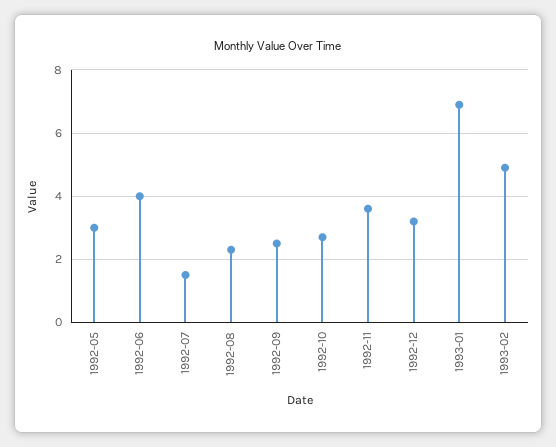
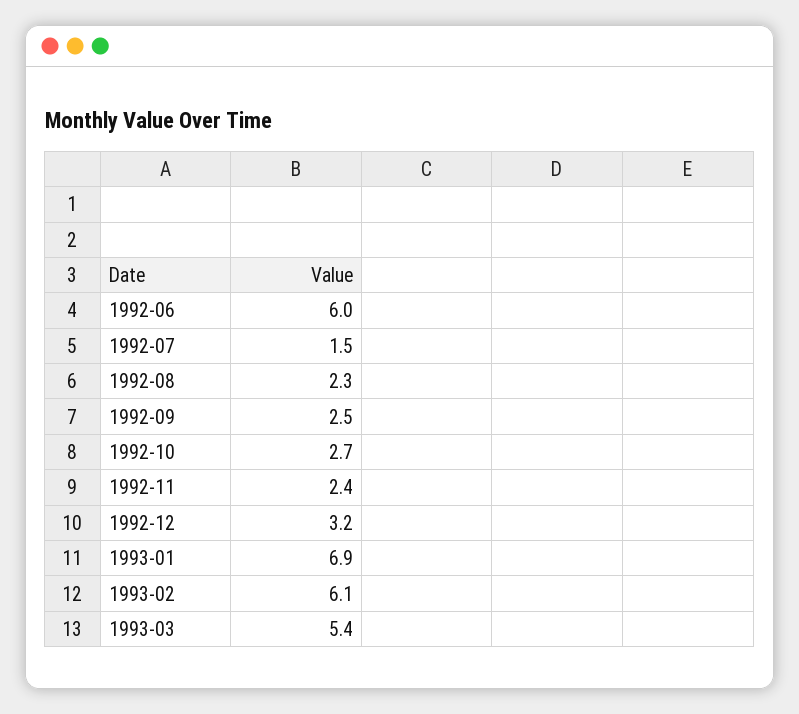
1992-05: 3 -> none
1992-06: 4 -> 6
1992-11: 3.5 -> 2.4
1993-02: 5 -> 6.1
1993-03: none -> 5.4

